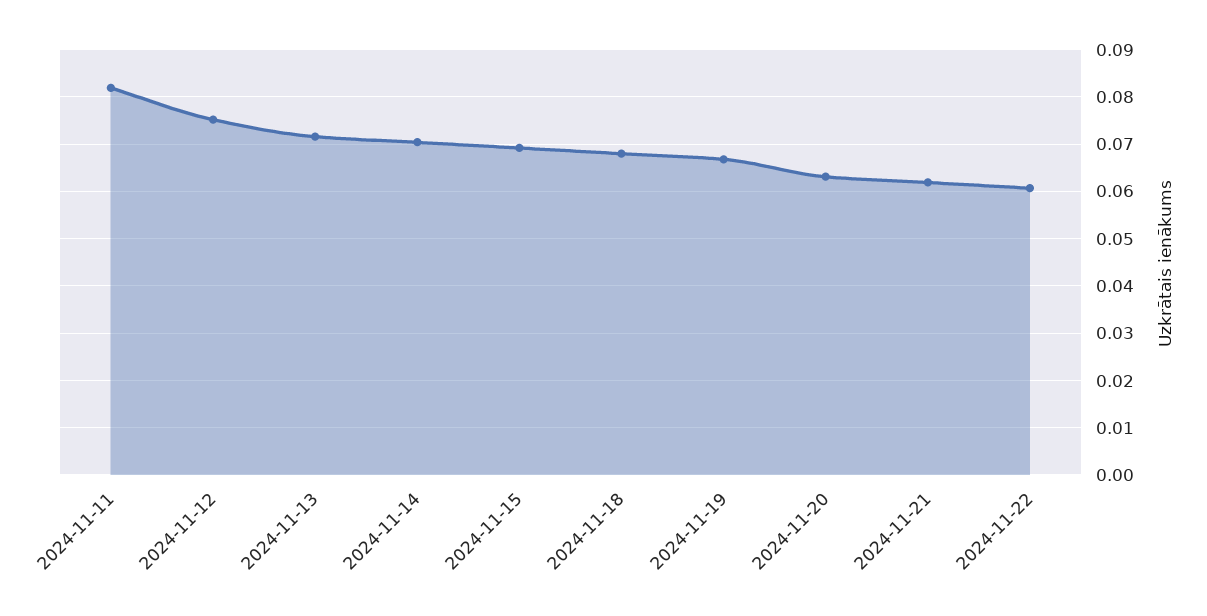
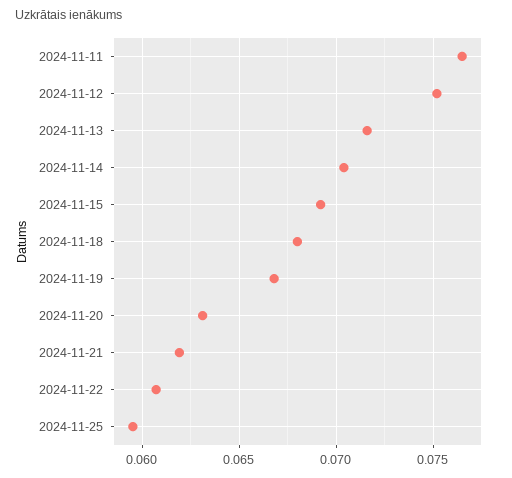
2024-11-11: 0.082 -> 0.0765
2024-11-25: none -> 0.0595

